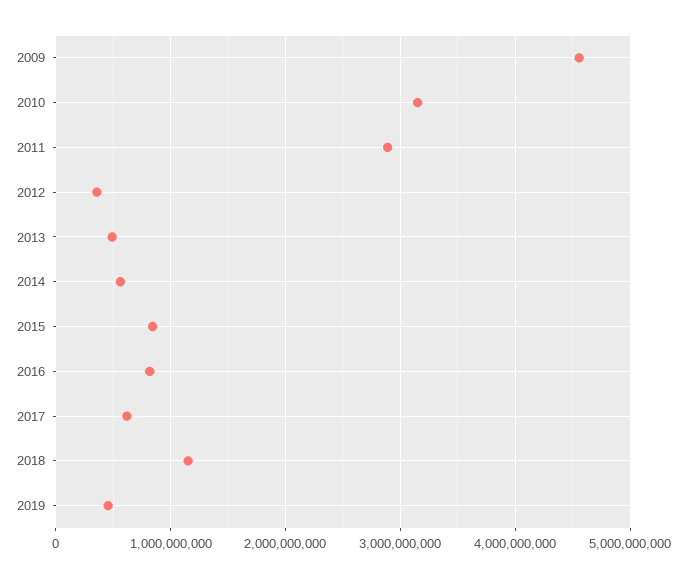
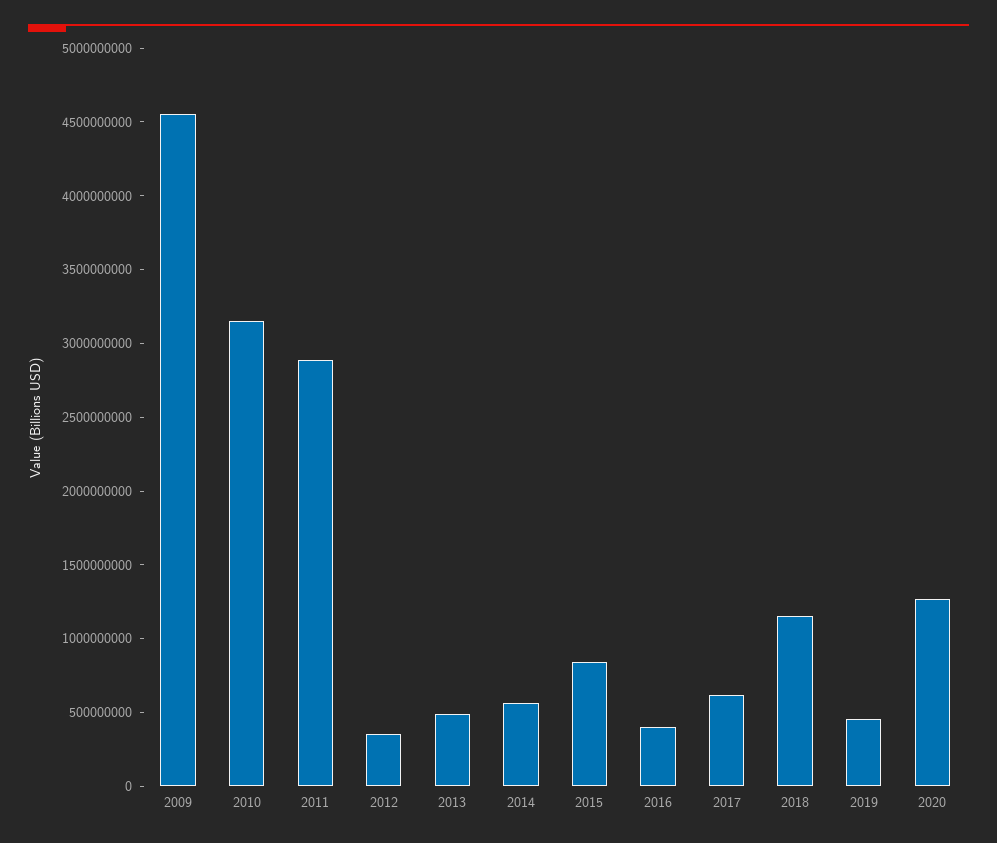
2016: 800000000 -> 400000000
2020: none -> 1300000000

